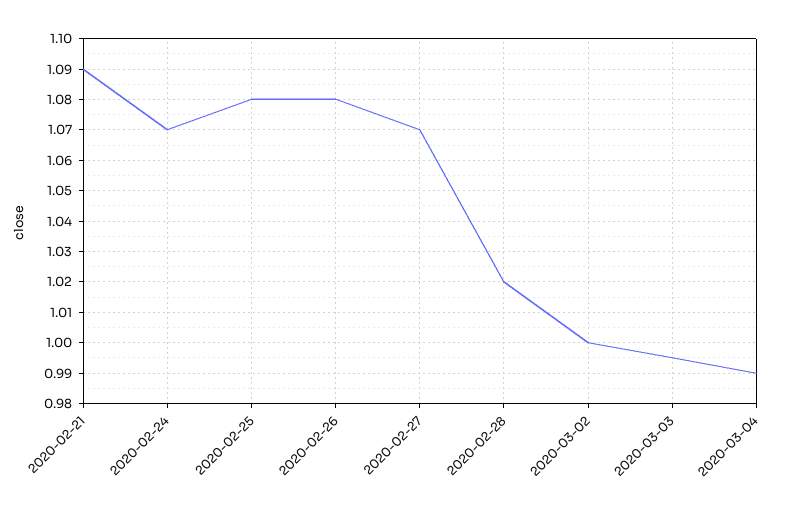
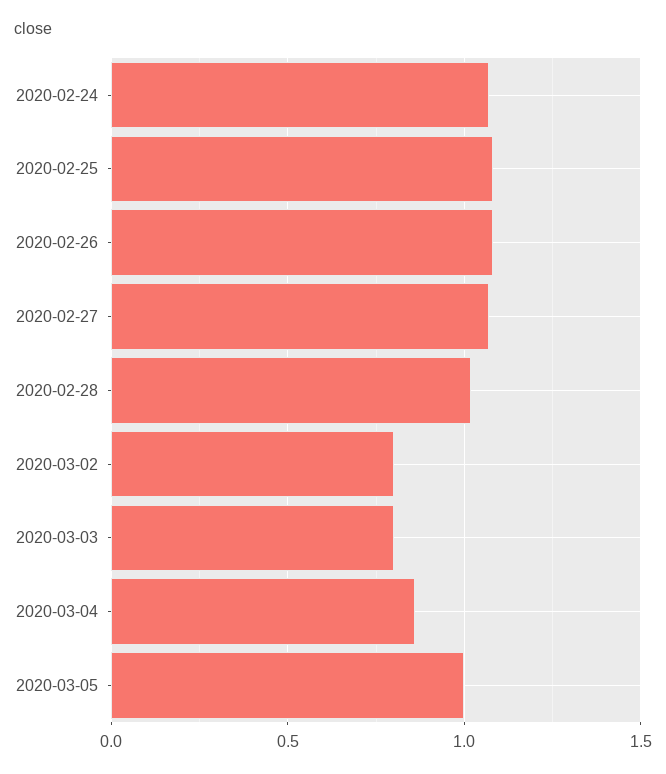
2020-02-21: 1.09 -> none
2020-03-02: 1 -> 0.8
2020-03-03: 0.995 -> 0.8
2020-03-04: 0.99 -> 0.85
2020-03-05: none -> 1

